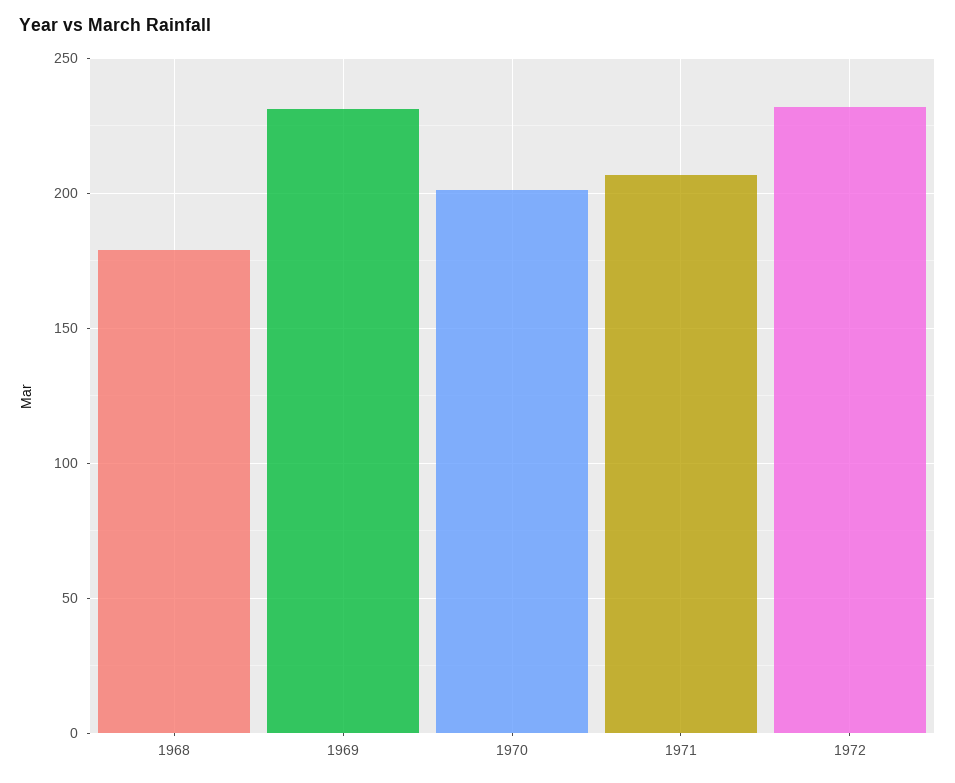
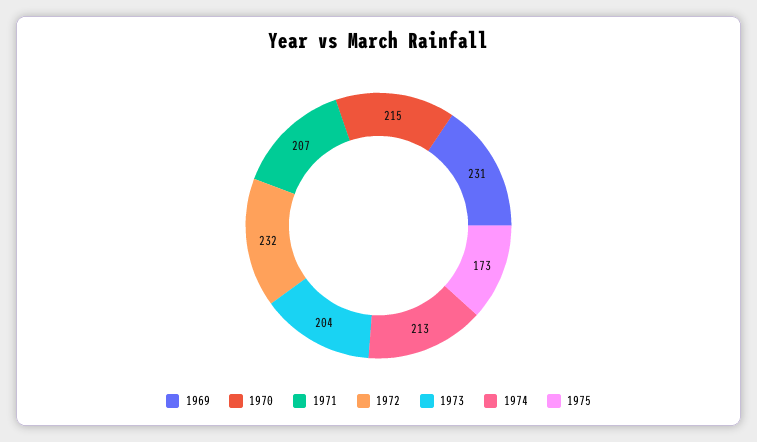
1968: 180 -> none
1970: 200 -> 215
1973: none -> 204
1974: none -> 213
1975: none -> 173

